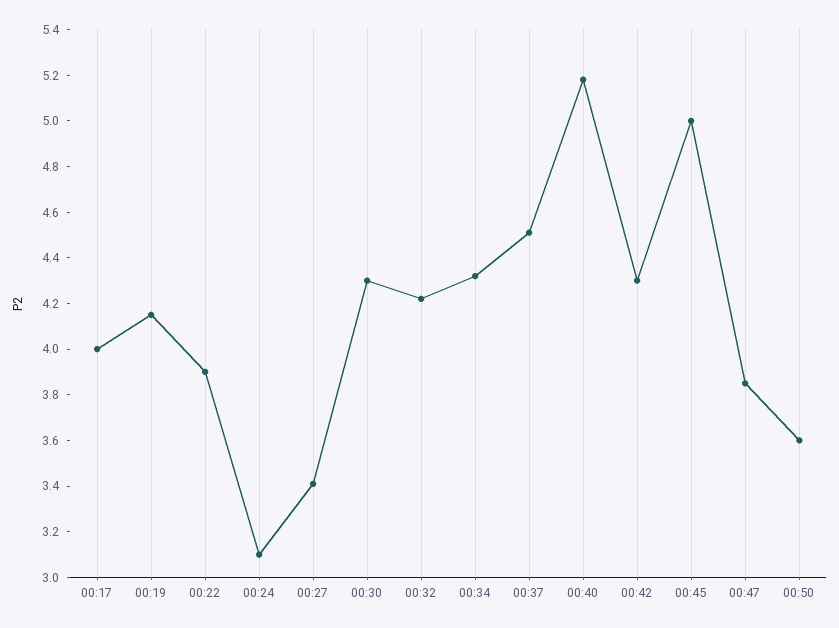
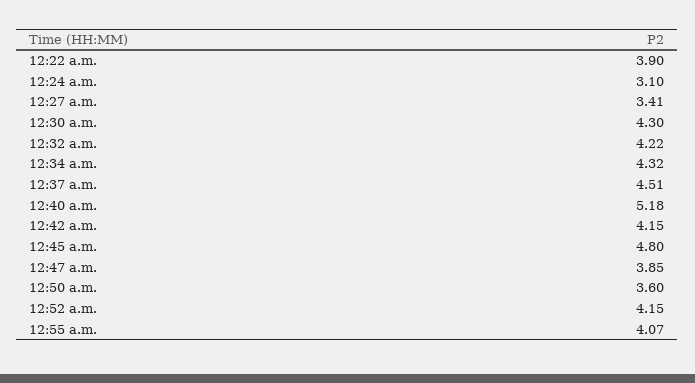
00:17: 4 -> none
00:19: 4.15 -> none
00:42: 4.3 -> 4.15
00:45: 5 -> 4.8
12:52 a.m.: none -> 4.15
12:55 a.m.: none -> 4.07

